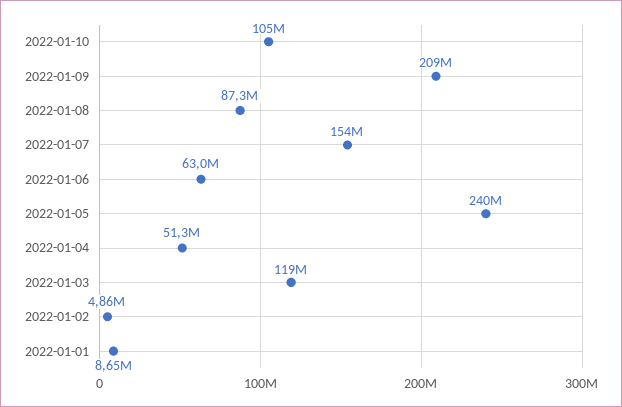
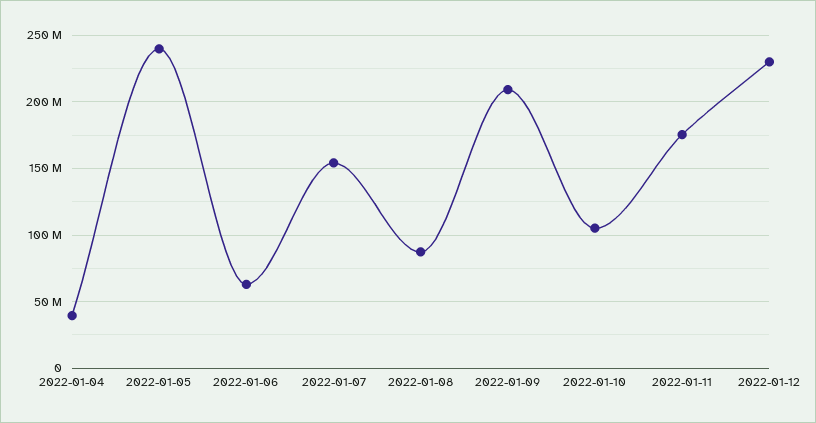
2022-01-04: 51300000 -> 40000000
2022-01-03: 119000000 -> none
2022-01-02: 4860000 -> none
2022-01-01: 8650000 -> none
2022-01-11: none -> 175000000
2022-01-12: none -> 230000000

